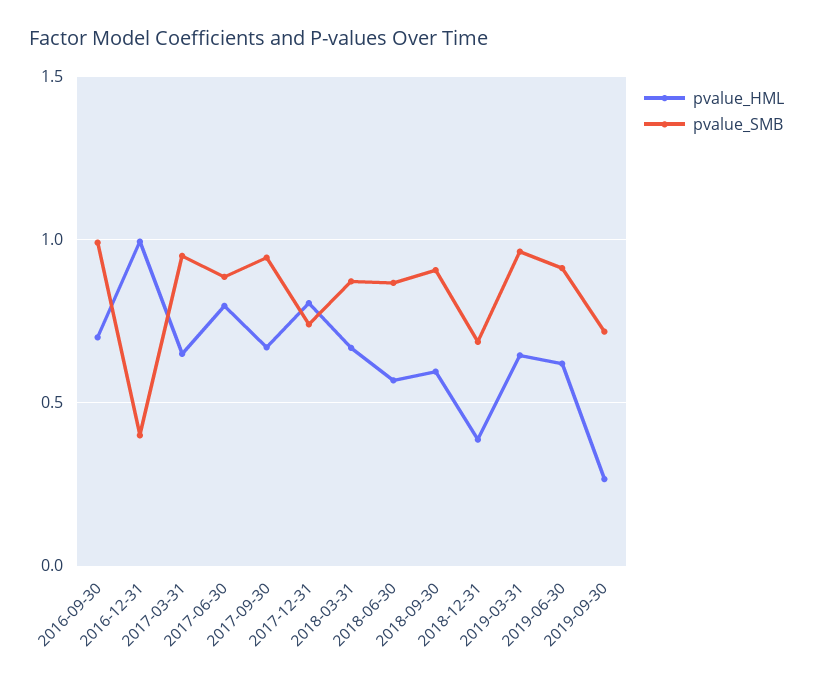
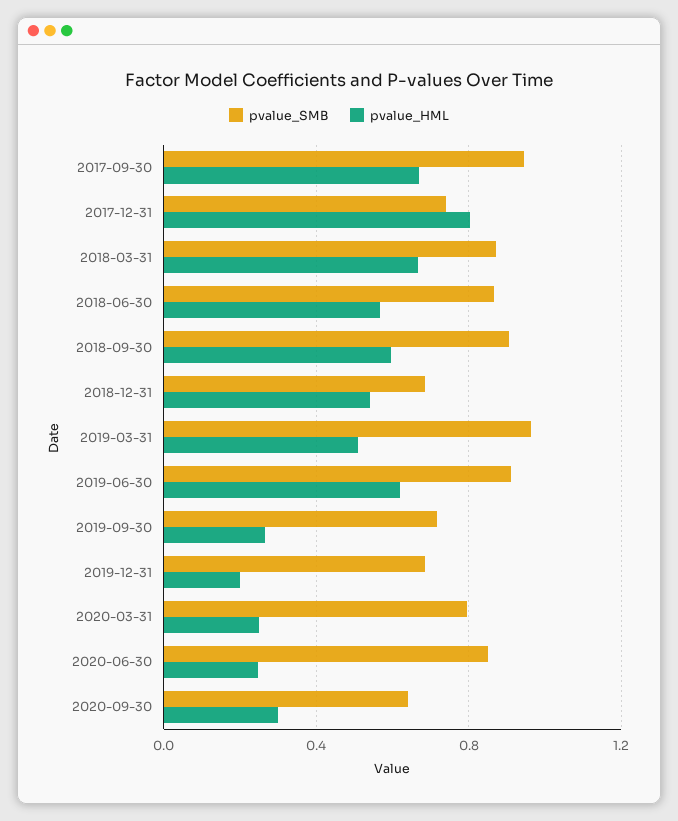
pvalue_HML, 2016-09-30: 0.7 -> none
pvalue_SMB, 2016-09-30: 1 -> none
pvalue_HML, 2016-12-31: 1 -> none
pvalue_SMB, 2016-12-31: 0.4 -> none
pvalue_HML, 2017-03-31: 0.65 -> none
pvalue_SMB, 2017-03-31: 0.95 -> none
pvalue_HML, 2017-06-30: 0.8 -> none
pvalue_SMB, 2017-06-30: 0.9 -> none
pvalue_HML, 2018-12-31: 0.4 -> 0.55
pvalue_HML, 2019-03-31: 0.65 -> 0.5
pvalue_SMB, 2019-12-31: none -> 0.7
pvalue_HML, 2019-12-31: none -> 0.2
pvalue_SMB, 2020-03-31: none -> 0.8
pvalue_HML, 2020-03-31: none -> 0.25
pvalue_SMB, 2020-06-30: none -> 0.85
pvalue_HML, 2020-06-30: none -> 0.25
pvalue_SMB, 2020-09-30: none -> 0.65
pvalue_HML, 2020-09-30: none -> 0.3

